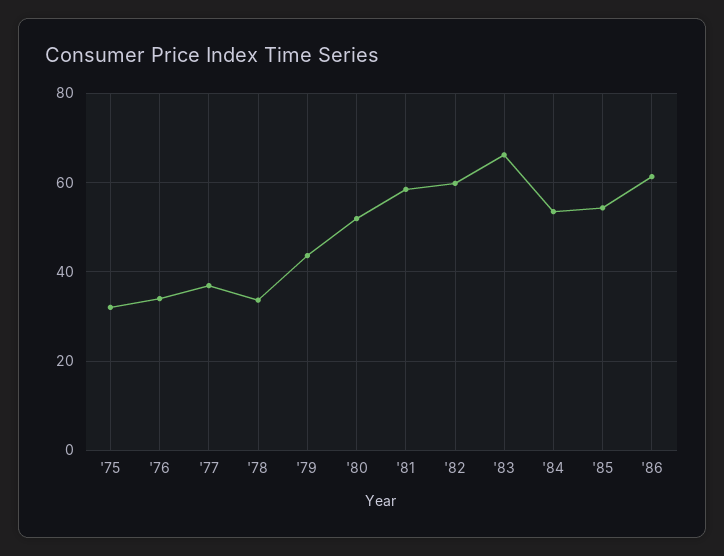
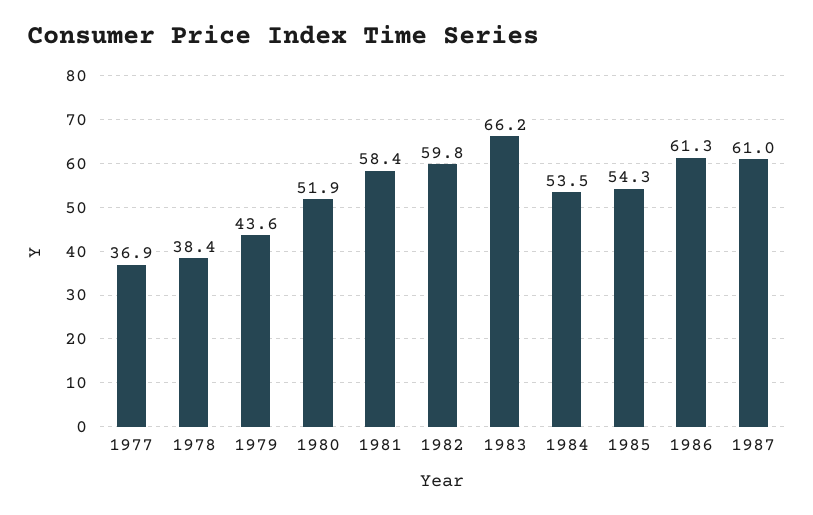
'75: 32 -> none
'76: 34 -> none
'78: 34 -> 38.4
1987: none -> 61

